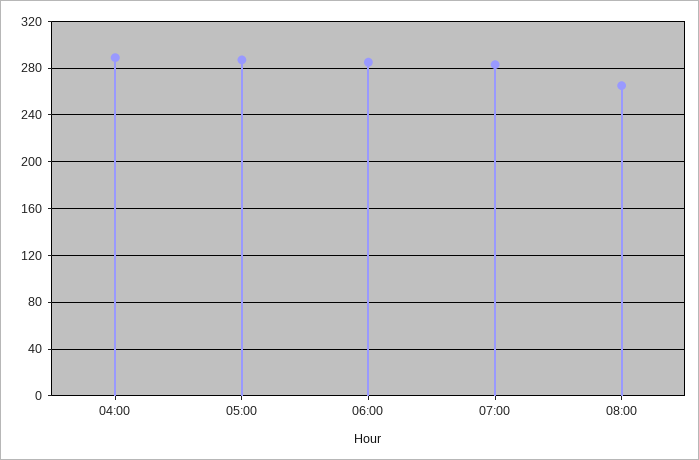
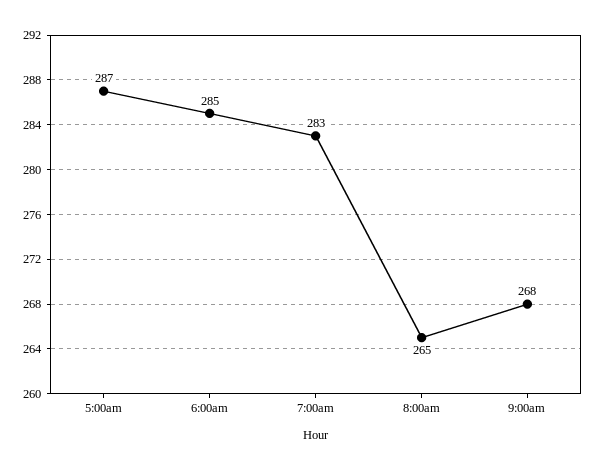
04:00: 290 -> none
9:00am: none -> 268

